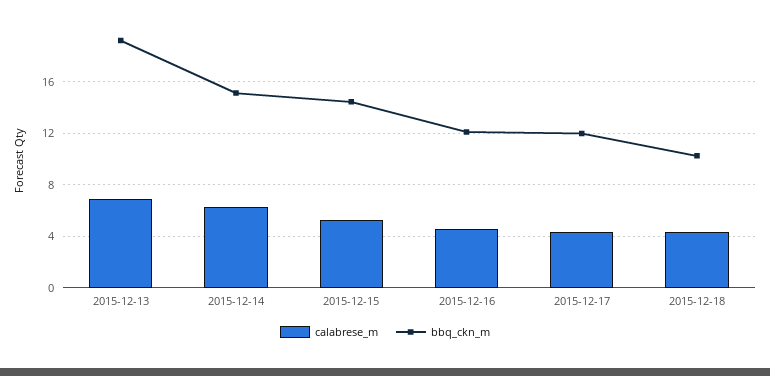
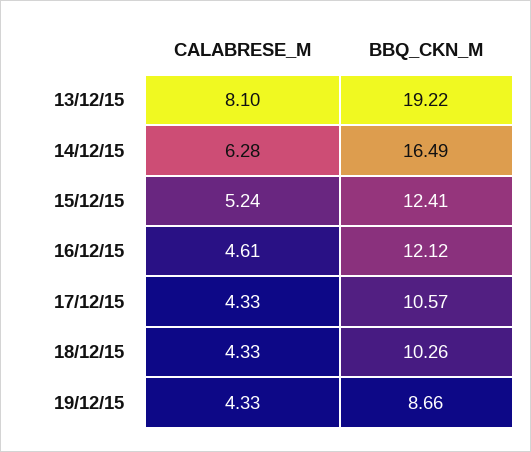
calabrese_m, 2015-12-13: 7 -> 8.1
bbq_ckn_m, 2015-12-14: 15 -> 16.49
bbq_ckn_m, 2015-12-15: 14.5 -> 12.41
bbq_ckn_m, 2015-12-17: 12 -> 10.57
calabrese_m, 19/12/15: none -> 4.33
bbq_ckn_m, 19/12/15: none -> 8.66

